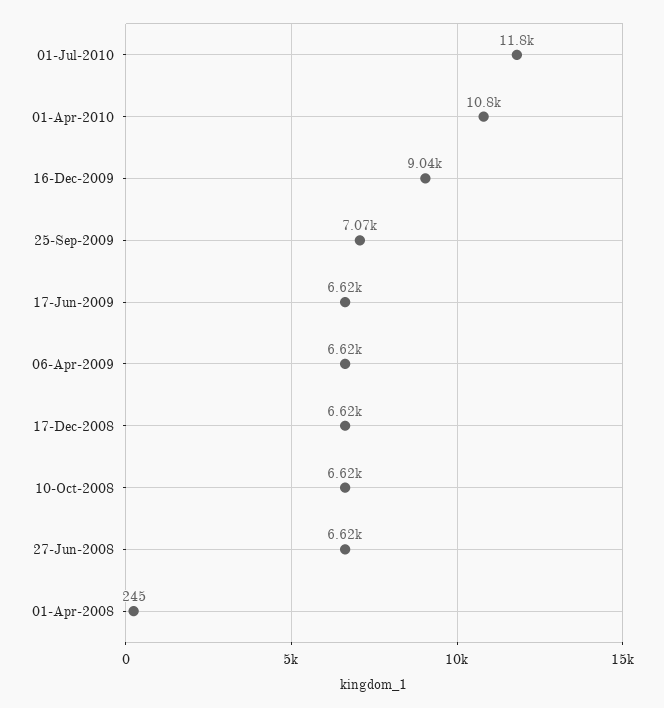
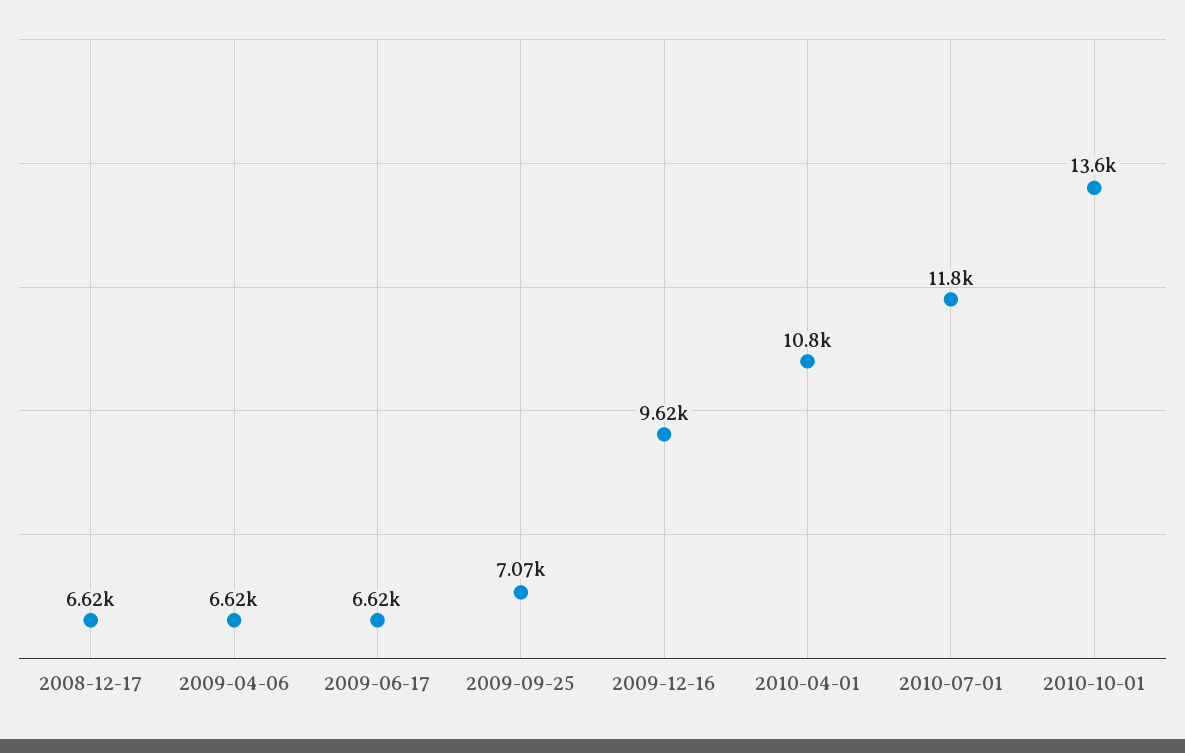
16-Dec-2009: 9040 -> 9620
10-Oct-2008: 6620 -> none
27-Jun-2008: 6620 -> none
01-Apr-2008: 245 -> none
2010-10-01: none -> 13600

